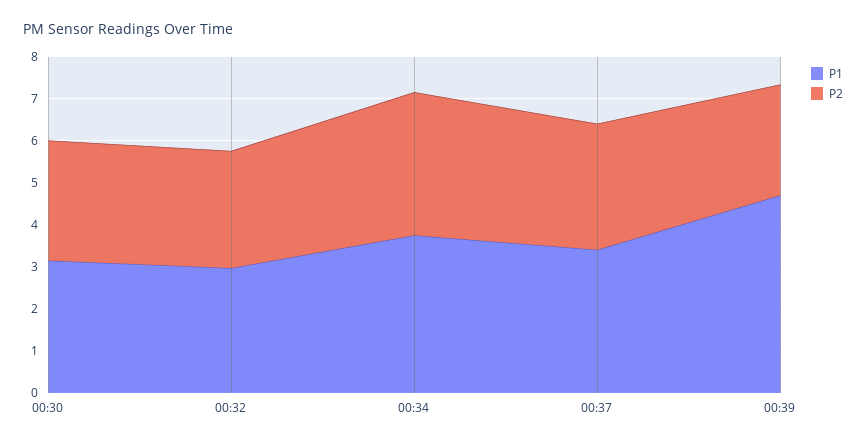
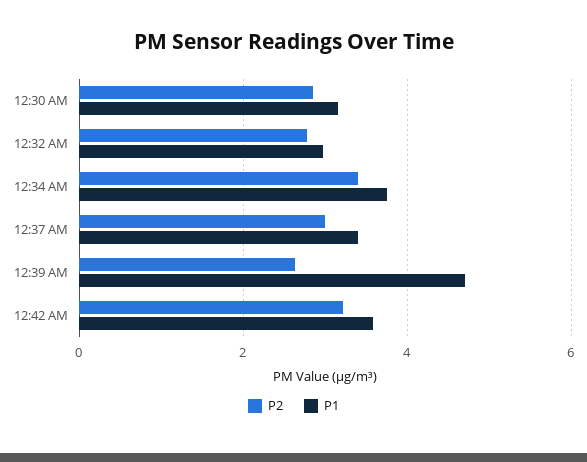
P2, 12:42 AM: none -> 3.2
P1, 12:42 AM: none -> 3.6

